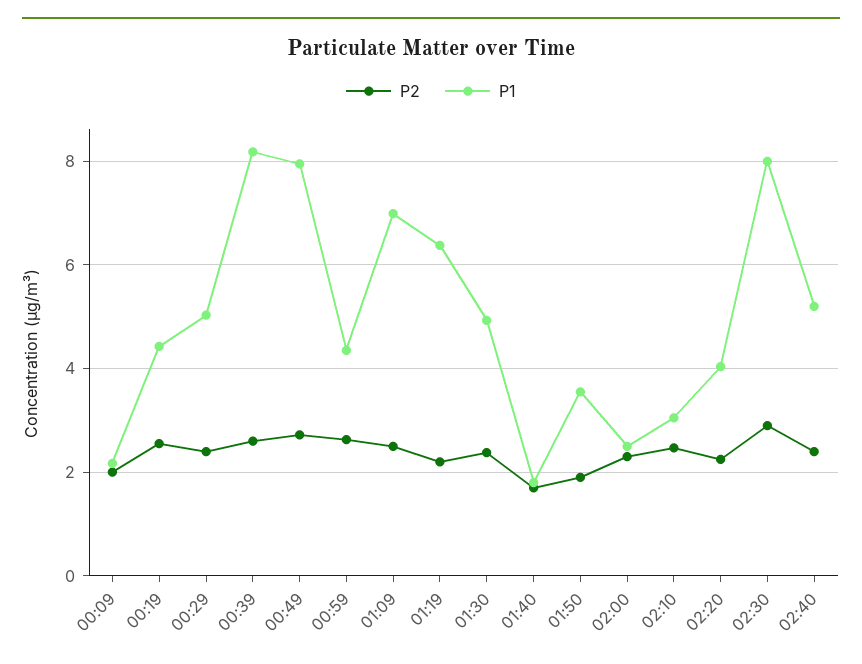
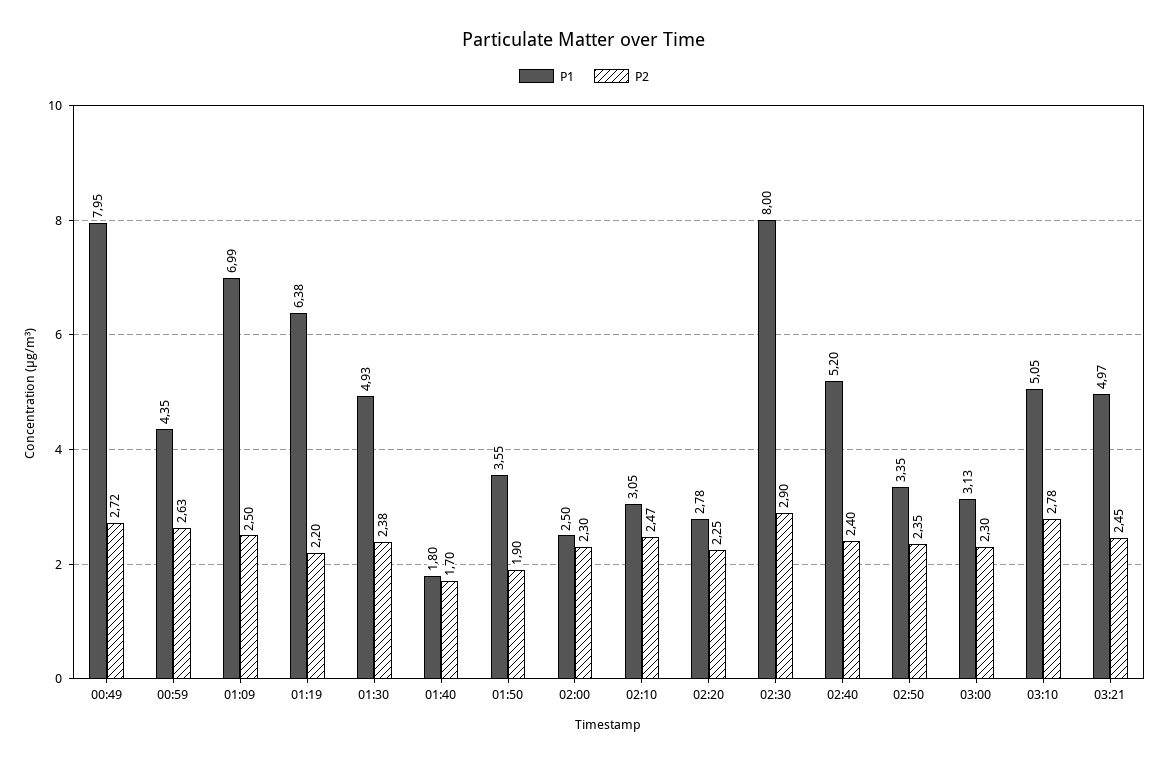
P2, 00:09: 2 -> none
P1, 00:09: 2.2 -> none
P2, 00:19: 2.6 -> none
P1, 00:19: 4.4 -> none
P2, 00:29: 2.4 -> none
P1, 00:29: 5 -> none
P2, 00:39: 2.6 -> none
P1, 00:39: 8.2 -> none
P1, 02:20: 4 -> 2.78
P1, 02:50: none -> 3.35
P2, 02:50: none -> 2.35
P1, 03:00: none -> 3.13
P2, 03:00: none -> 2.3
P1, 03:10: none -> 5.05
P2, 03:10: none -> 2.78
P1, 03:21: none -> 4.97
P2, 03:21: none -> 2.45

